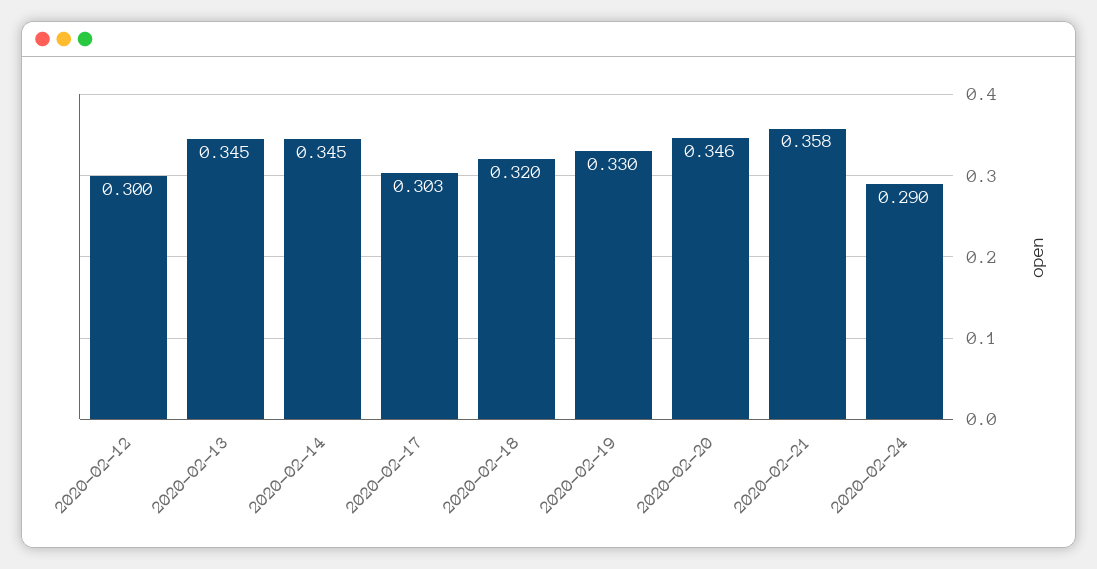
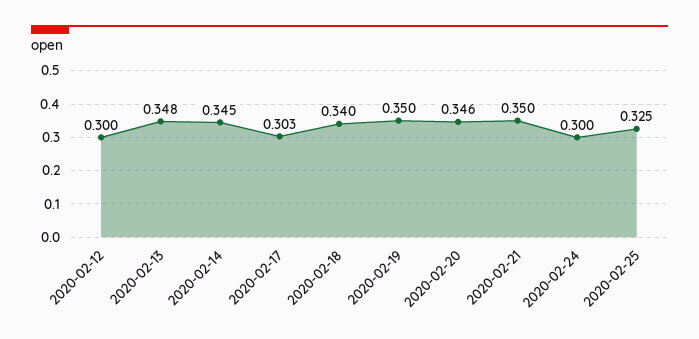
2020-02-13: 0.345 -> 0.348
2020-02-18: 0.32 -> 0.34
2020-02-19: 0.33 -> 0.35
2020-02-21: 0.358 -> 0.35
2020-02-24: 0.29 -> 0.3
2020-02-25: none -> 0.325

